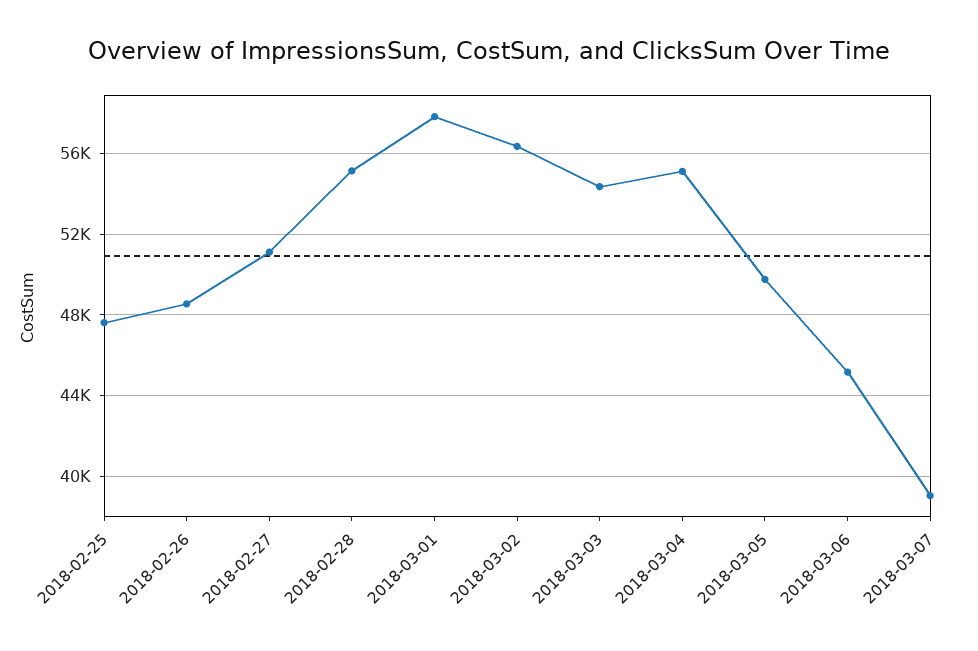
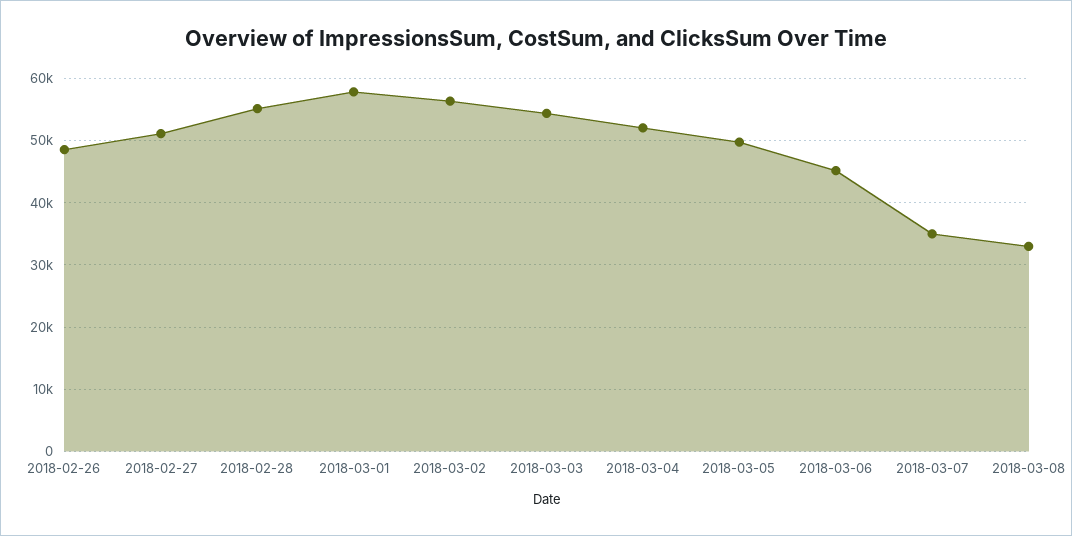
2018-02-25: 47500 -> none
2018-03-04: 55000 -> 52000
2018-03-07: 39000 -> 35000
2018-03-08: none -> 33000

